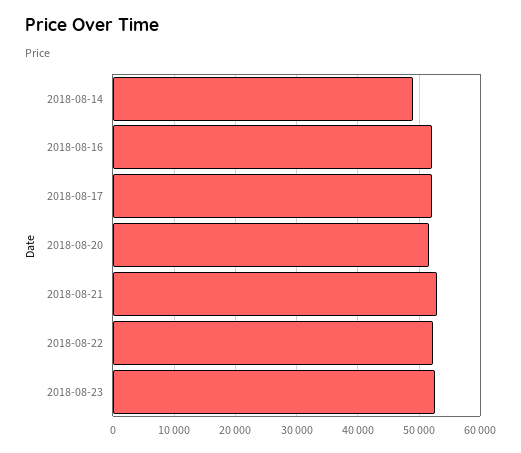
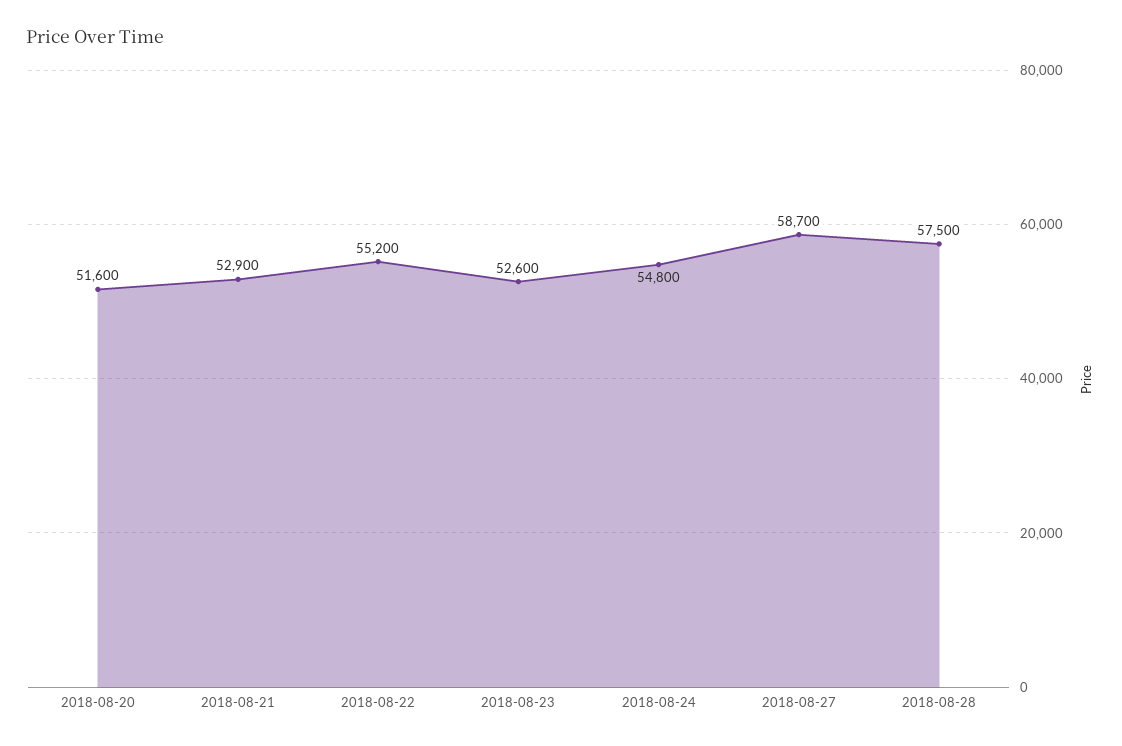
2018-08-14: 49000 -> none
2018-08-16: 52000 -> none
2018-08-17: 52000 -> none
2018-08-22: 52000 -> 55200
2018-08-24: none -> 54800
2018-08-27: none -> 58700
2018-08-28: none -> 57500

